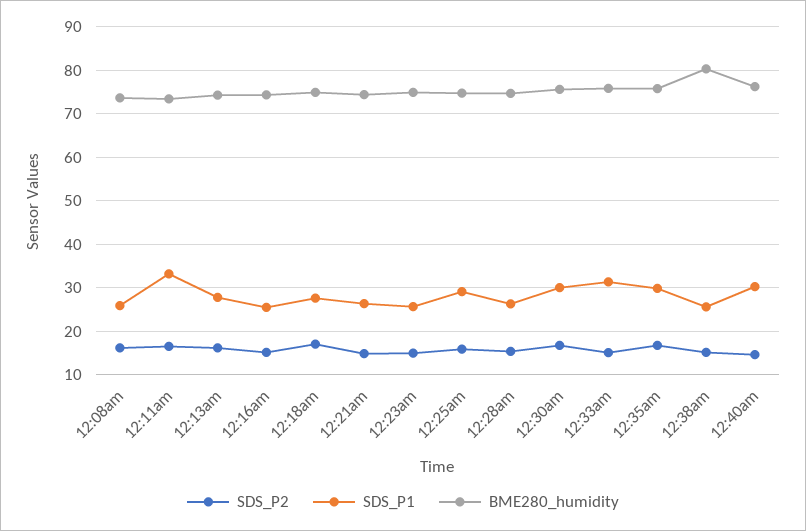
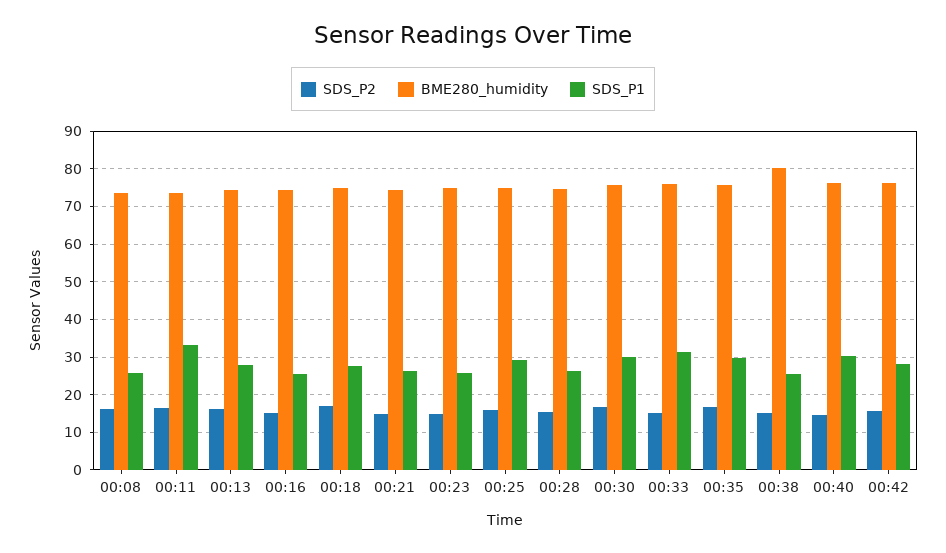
SDS_P2, 00:42: none -> 16
BME280_humidity, 00:42: none -> 76
SDS_P1, 00:42: none -> 28

